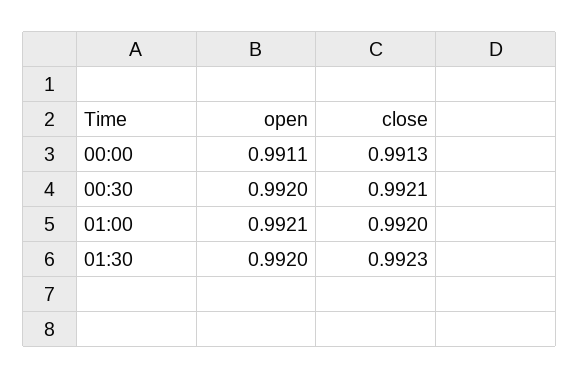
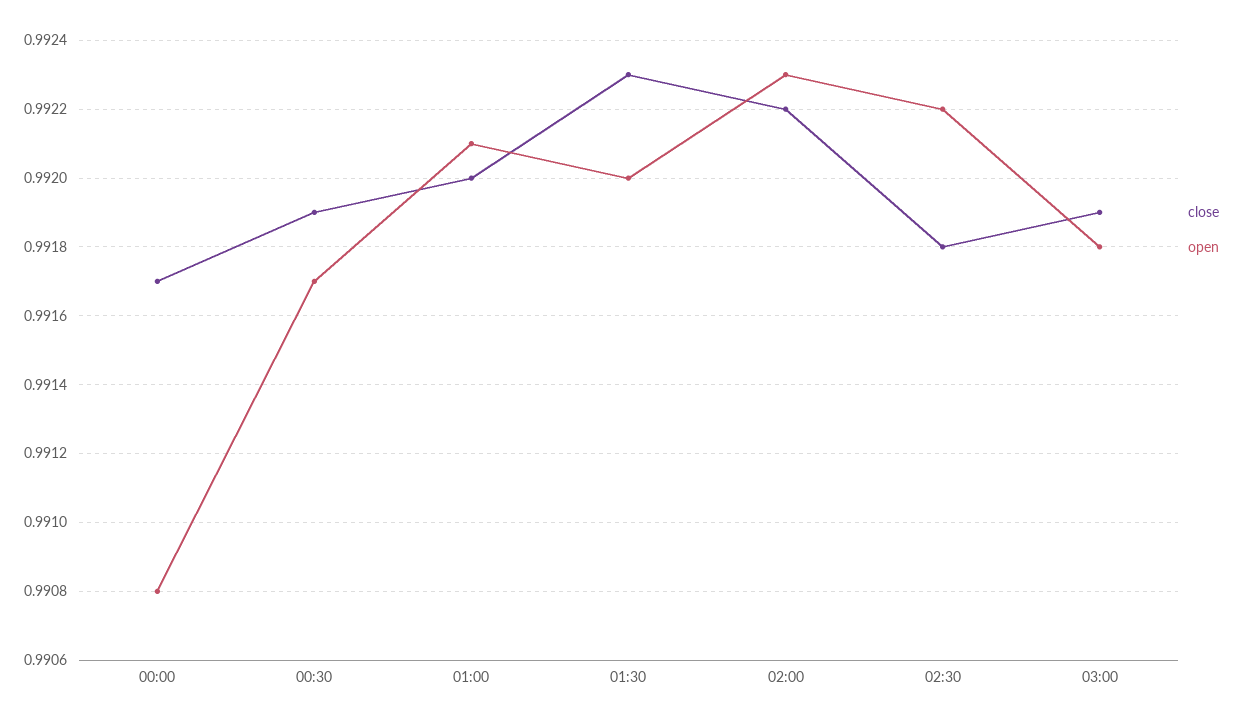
open, 00:00: 0.9911 -> 0.9908
close, 00:00: 0.9913 -> 0.9917
open, 00:30: 0.992 -> 0.9917
close, 00:30: 0.9921 -> 0.9919
close, 02:00: none -> 0.9922
open, 02:00: none -> 0.9923
close, 02:30: none -> 0.9918
open, 02:30: none -> 0.9922
close, 03:00: none -> 0.9919
open, 03:00: none -> 0.9918

